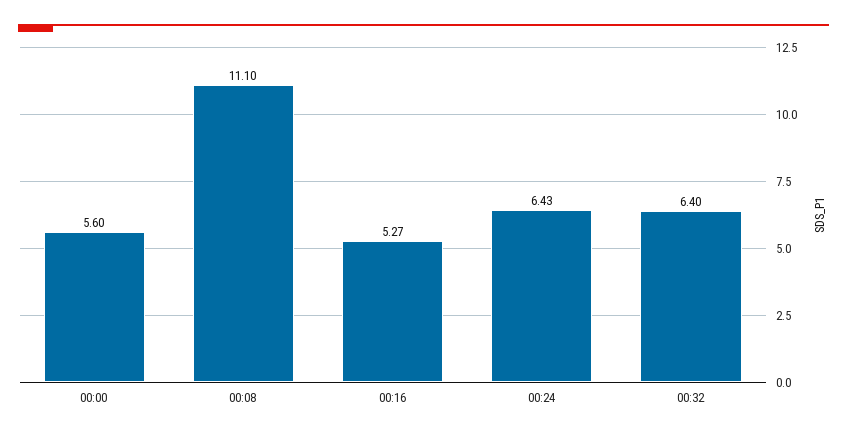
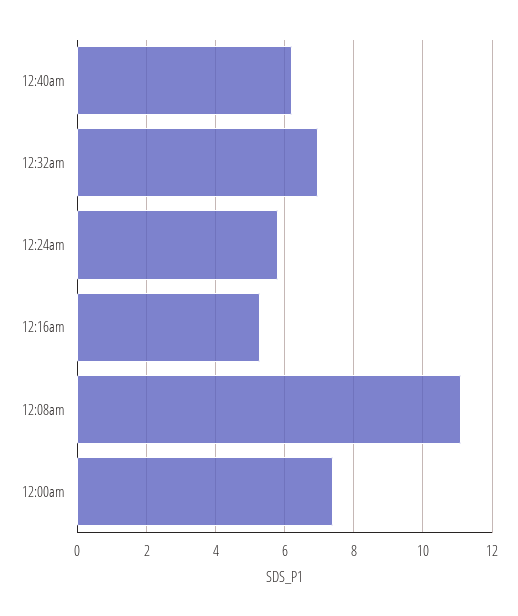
00:00: 5.6 -> 7.4
00:24: 6.43 -> 5.8
00:32: 6.4 -> 7
12:40am: none -> 6.2

